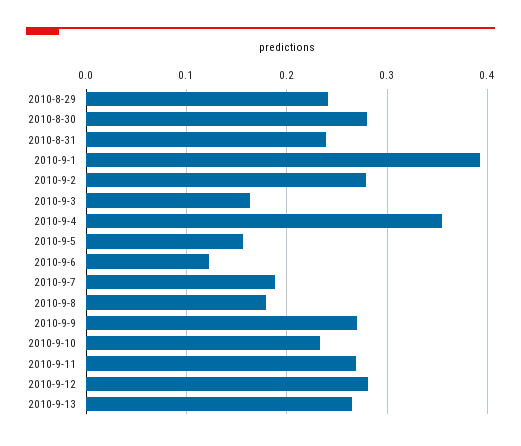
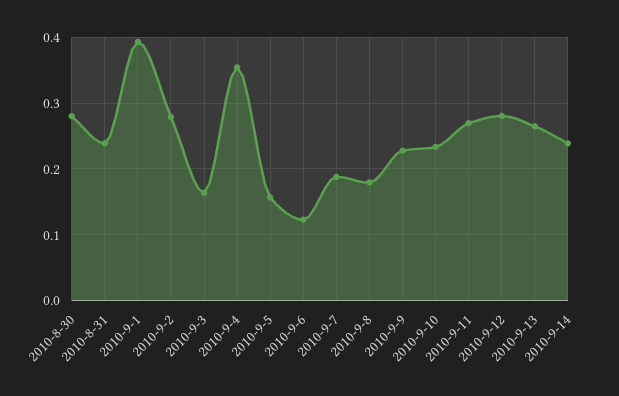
2010-8-29: 0.24 -> none
2010-9-9: 0.27 -> 0.23
2010-9-14: none -> 0.24

